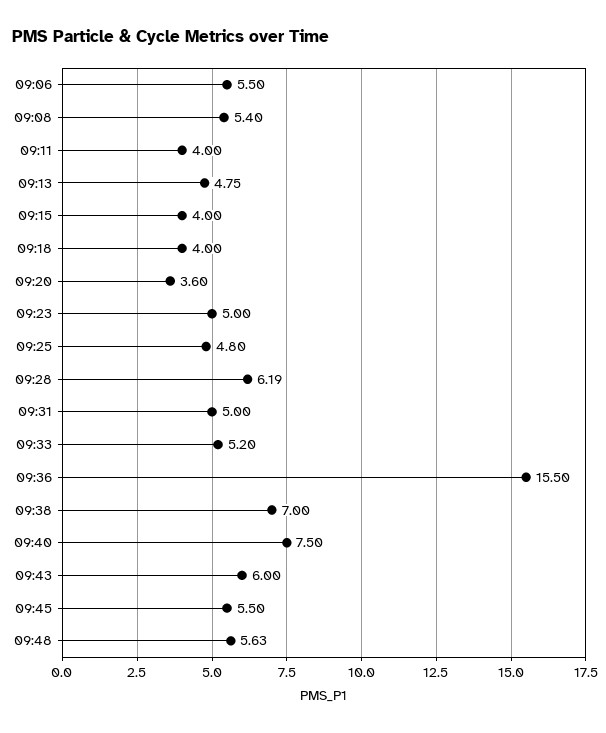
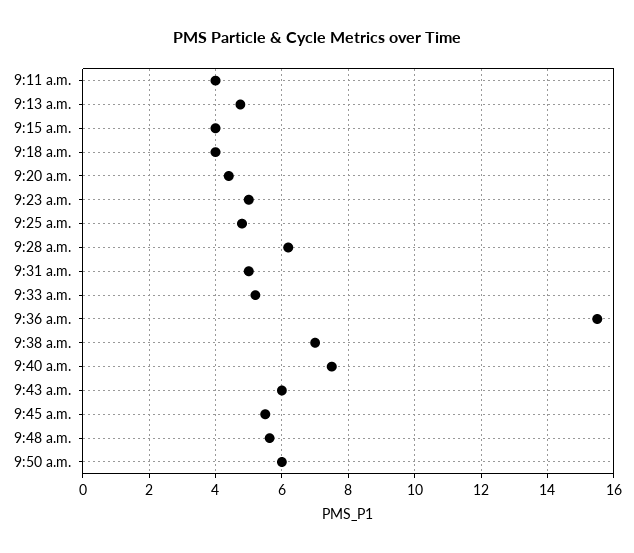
09:06: 5.5 -> none
09:08: 5.4 -> none
09:20: 3.6 -> 4.4
9:50 a.m.: none -> 6

